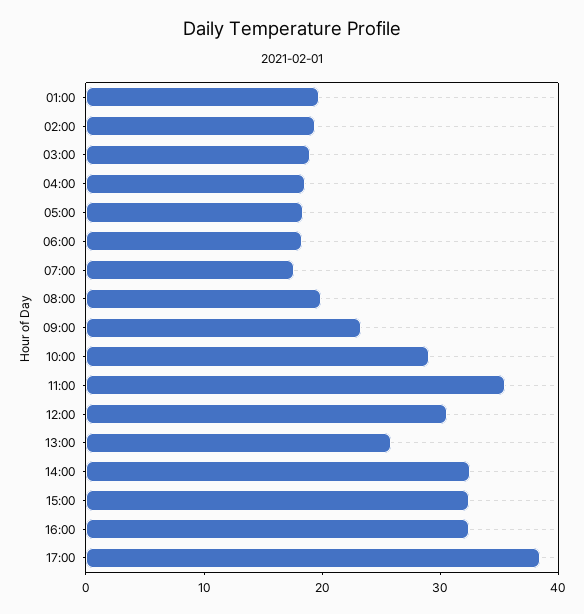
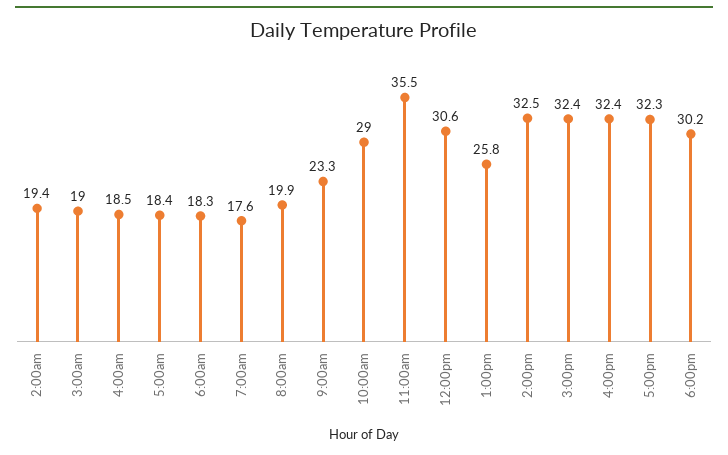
01:00: 20 -> none
17:00: 38 -> 32.3
6:00pm: none -> 30.2

